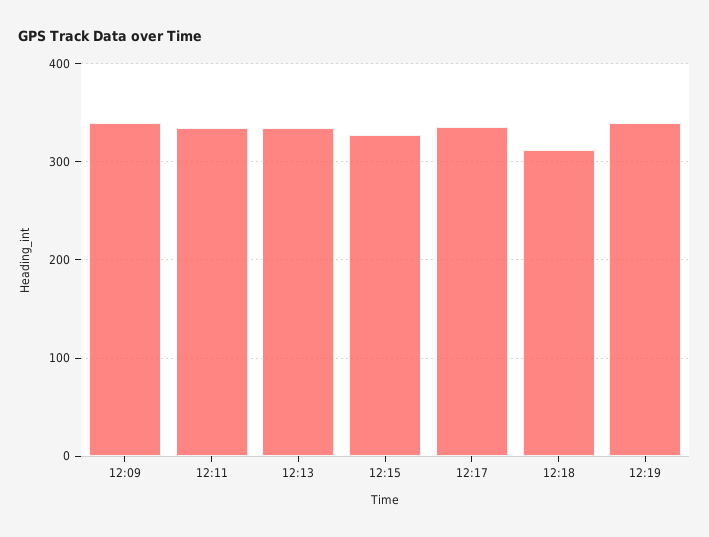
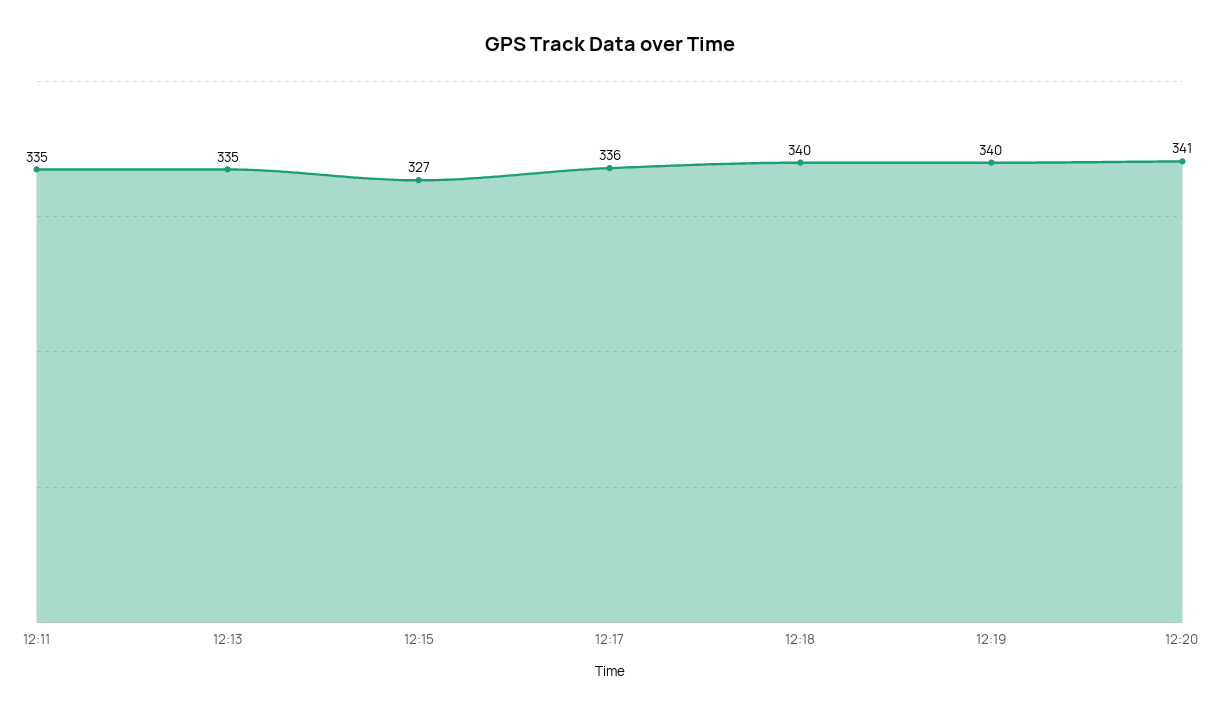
12:09: 340 -> none
12:18: 310 -> 340
12:20: none -> 341

